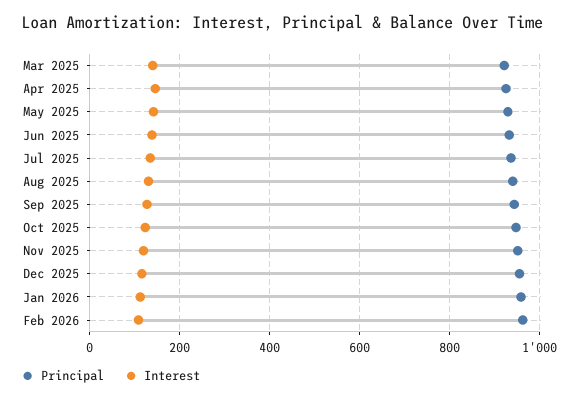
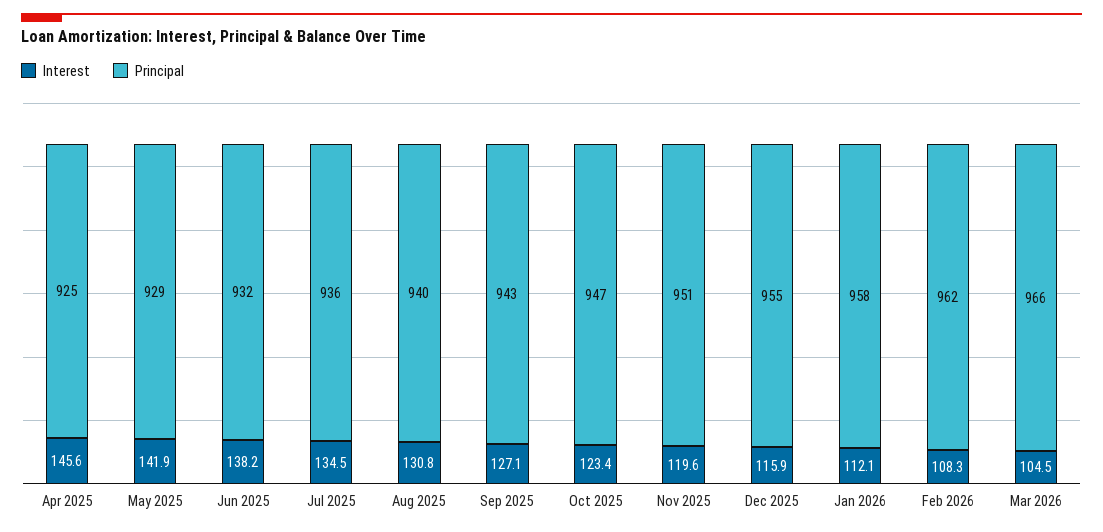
Principal, Mar 2025: 920 -> none
Interest, Mar 2025: 140 -> none
Interest, Mar 2026: none -> 104.5
Principal, Mar 2026: none -> 966

